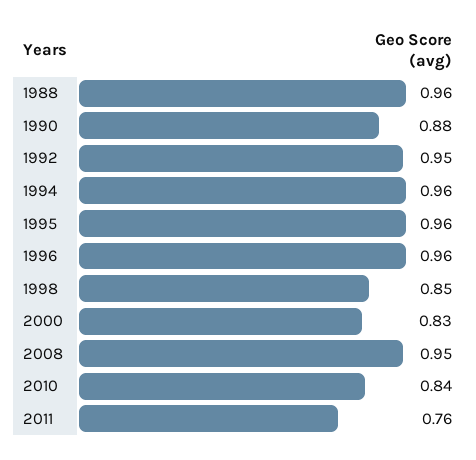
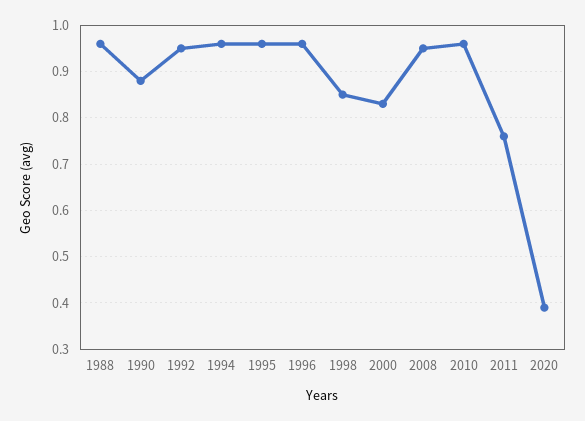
2010: 0.84 -> 0.95
2020: none -> 0.4

